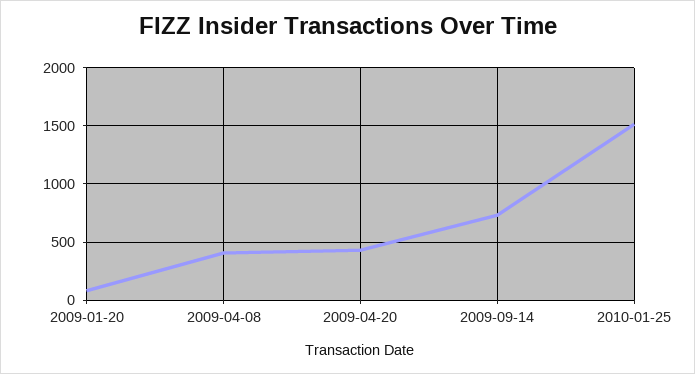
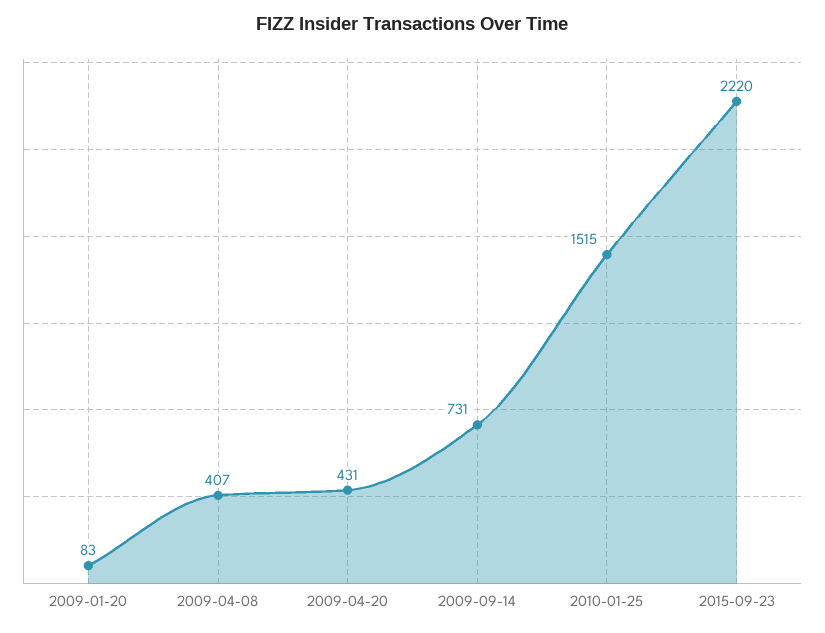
2015-09-23: none -> 2220

